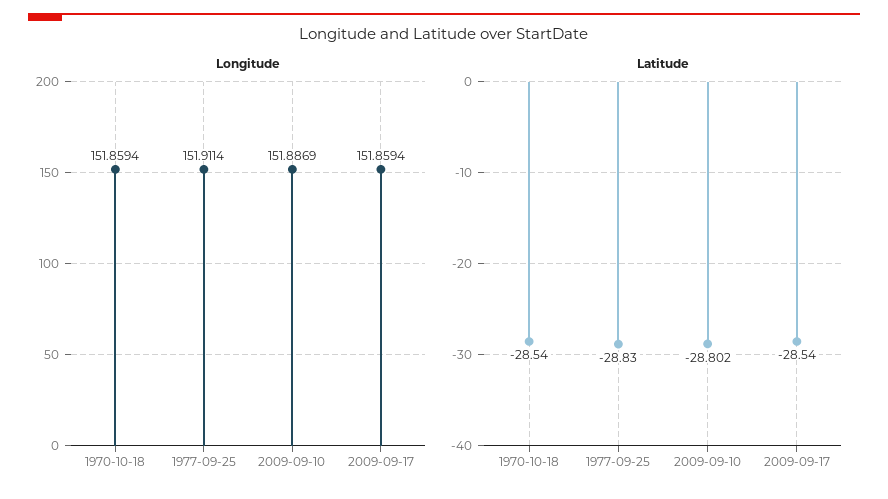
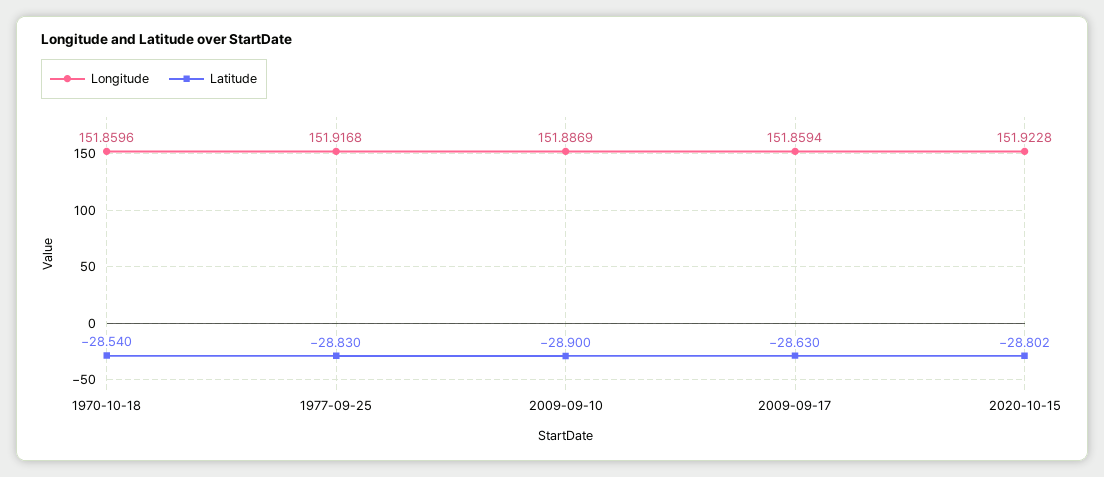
Longitude, 1970-10-18: 151.8594 -> 151.8596
Longitude, 1977-09-25: 151.9114 -> 151.9168
Latitude, 2009-09-10: -28.802 -> -28.9
Latitude, 2009-09-17: -28.54 -> -28.63
Longitude, 2020-10-15: none -> 151.9228
Latitude, 2020-10-15: none -> -28.802

